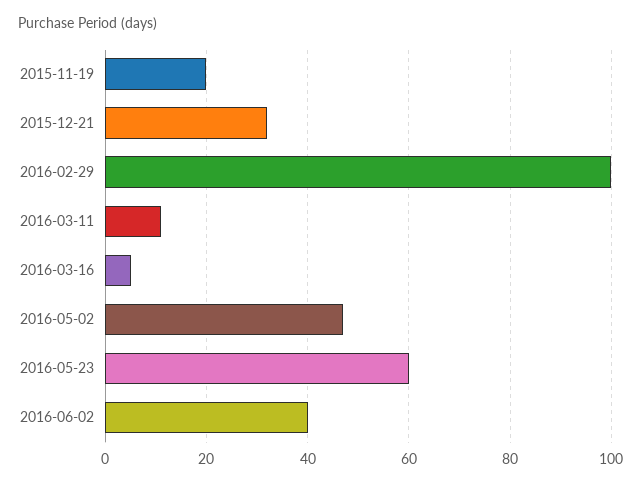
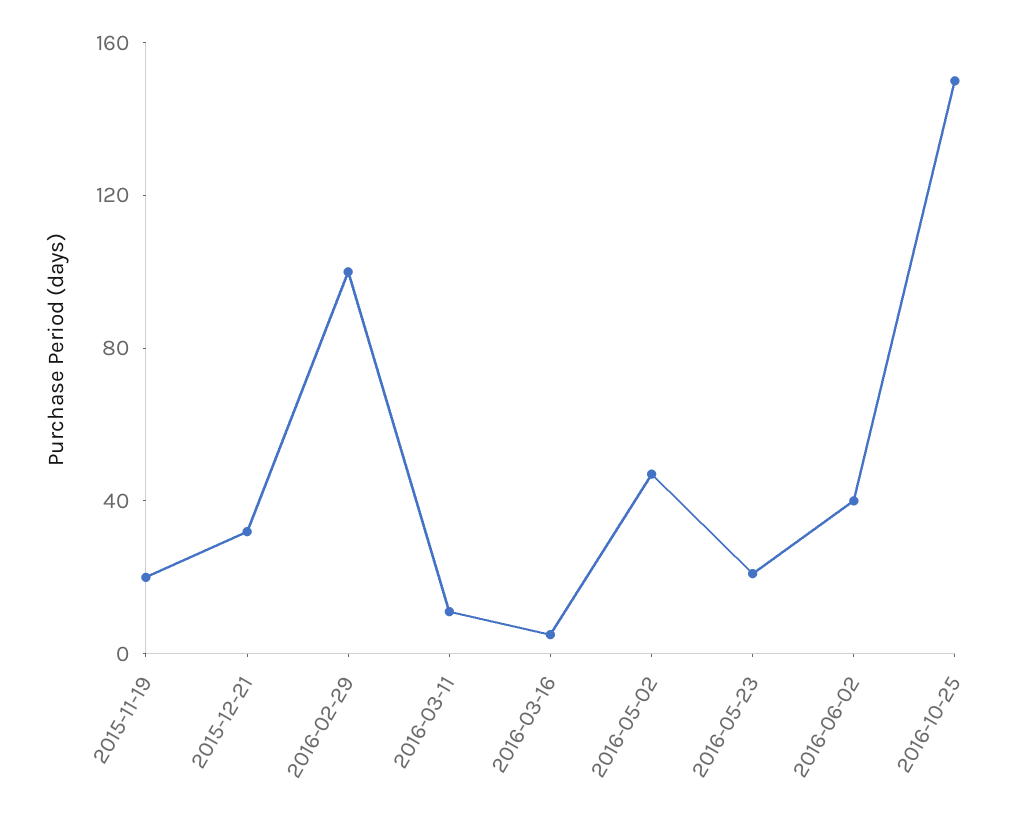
2016-05-23: 60 -> 20
2016-10-25: none -> 150

